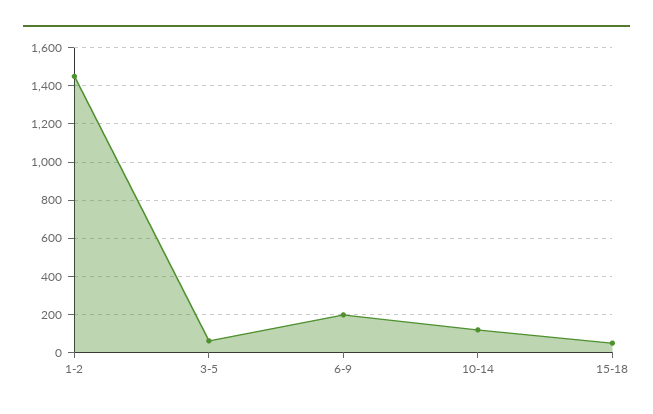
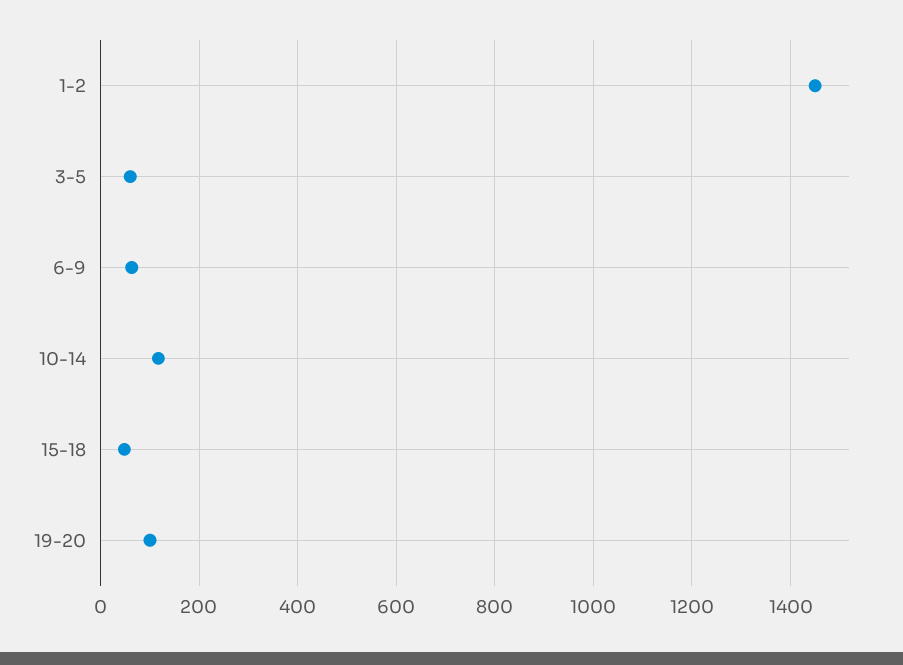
6-9: 200 -> 60
19-20: none -> 100

